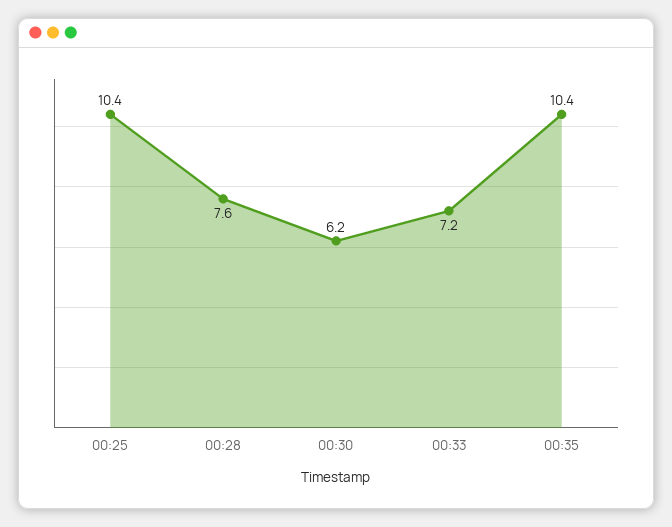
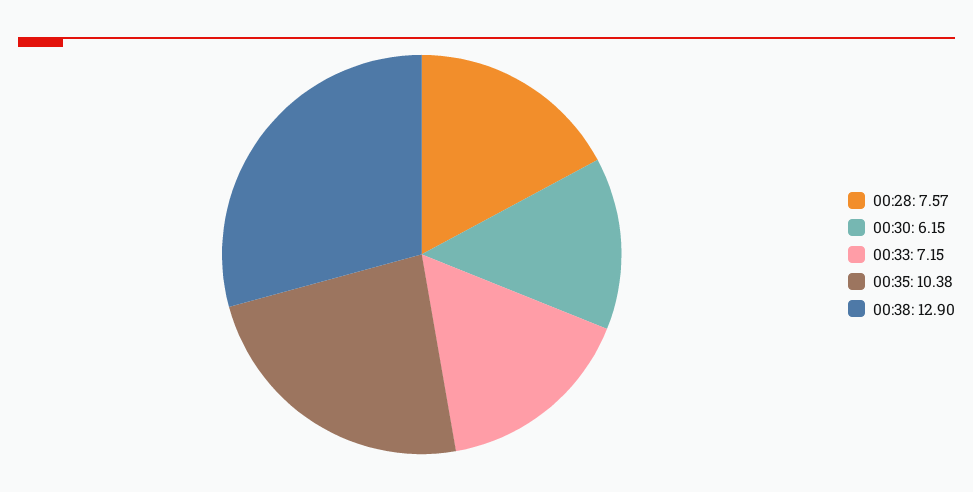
00:25: 10.4 -> none
00:38: none -> 12.9

